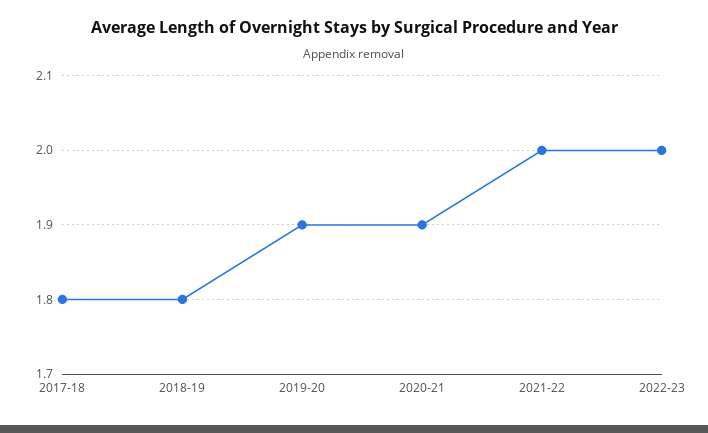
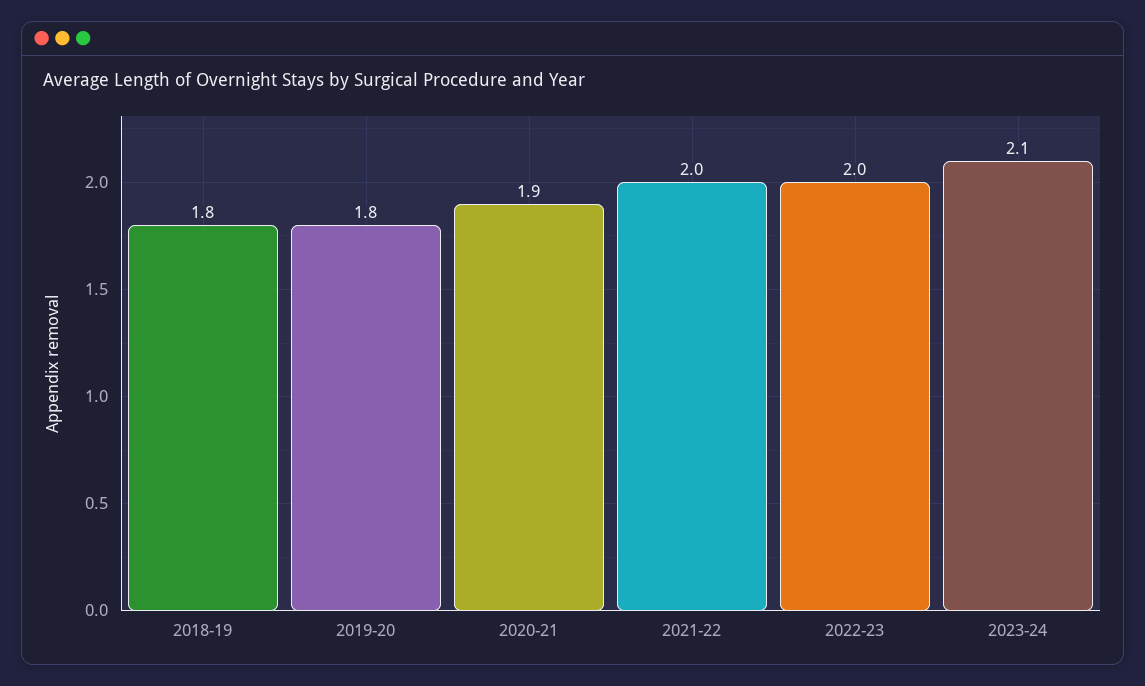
2017-18: 1.8 -> none
2019-20: 1.9 -> 1.8
2023-24: none -> 2.1

